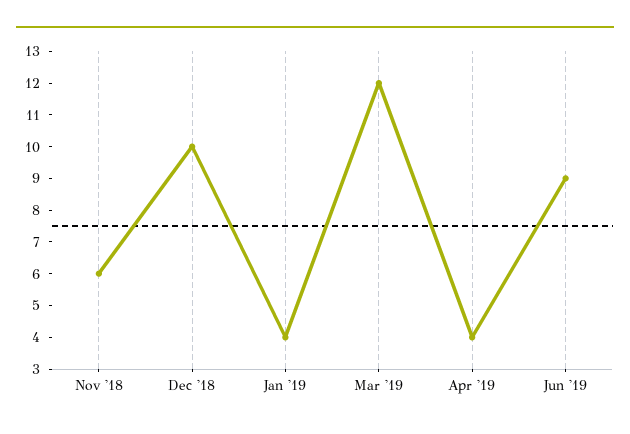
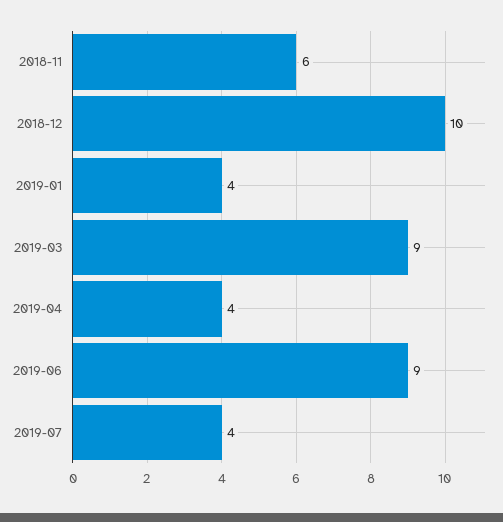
Mar '19: 12 -> 9
2019-07: none -> 4

